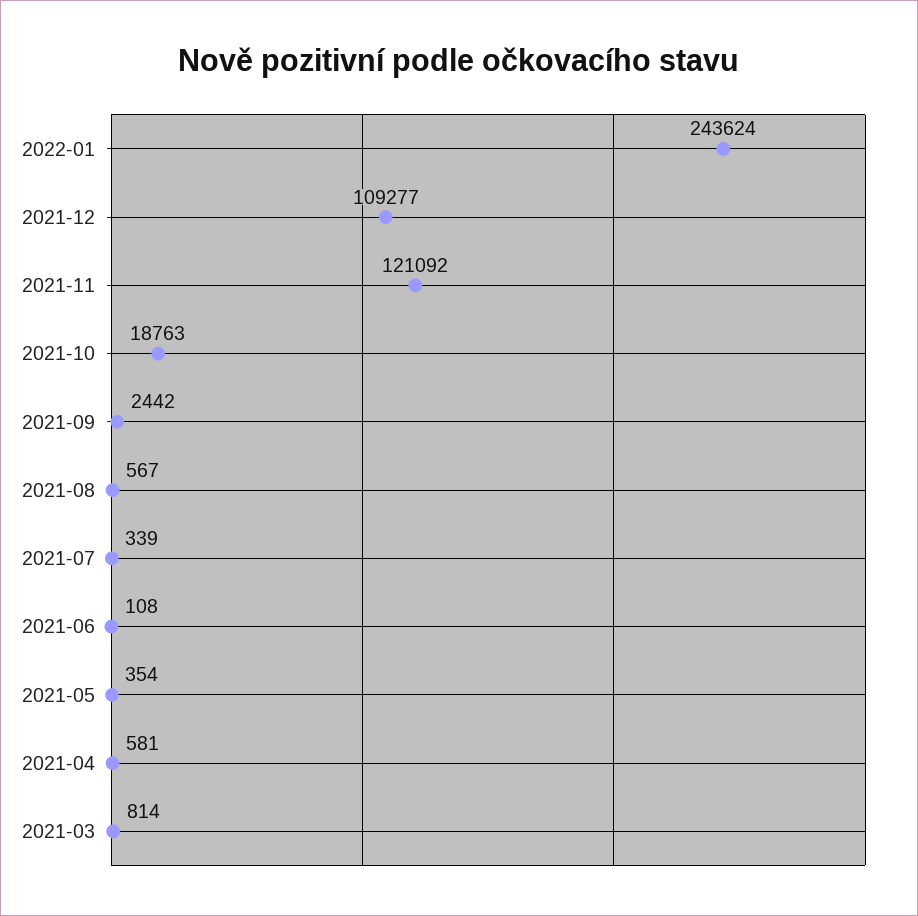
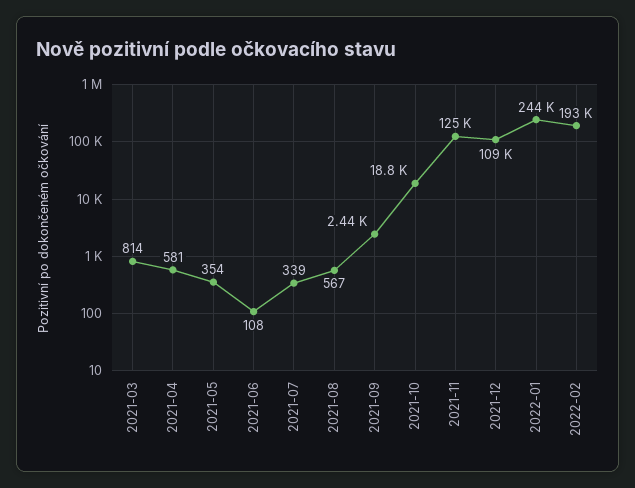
2021-11: 121092 -> 125000
2022-02: none -> 193000

